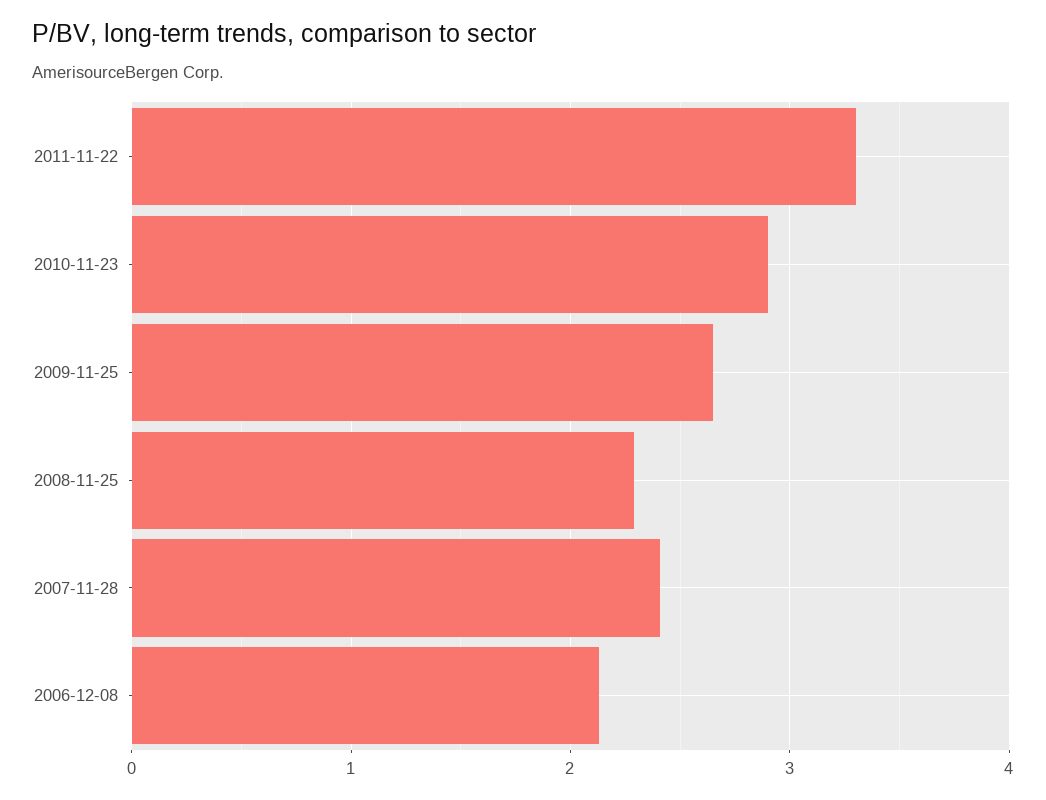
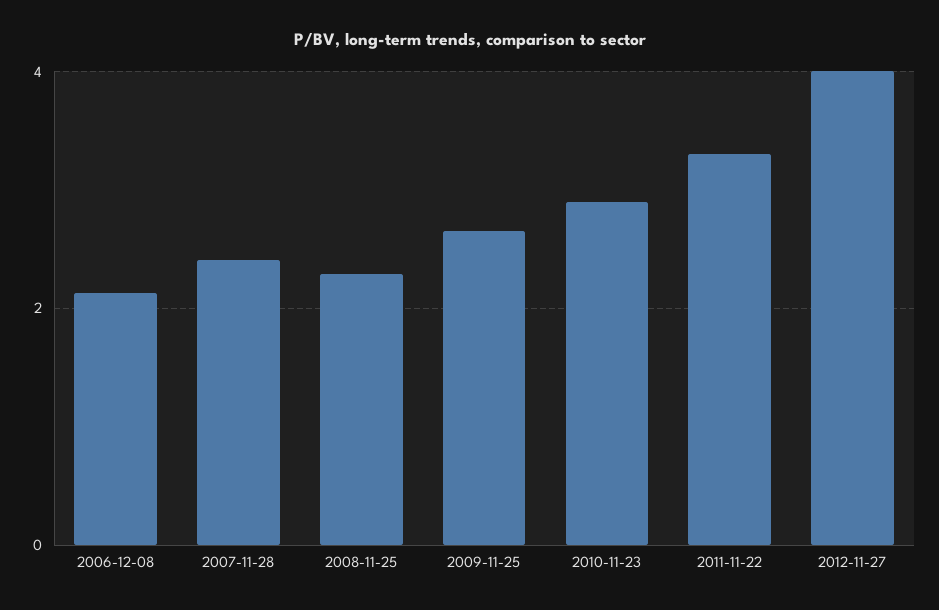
2012-11-27: none -> 4

